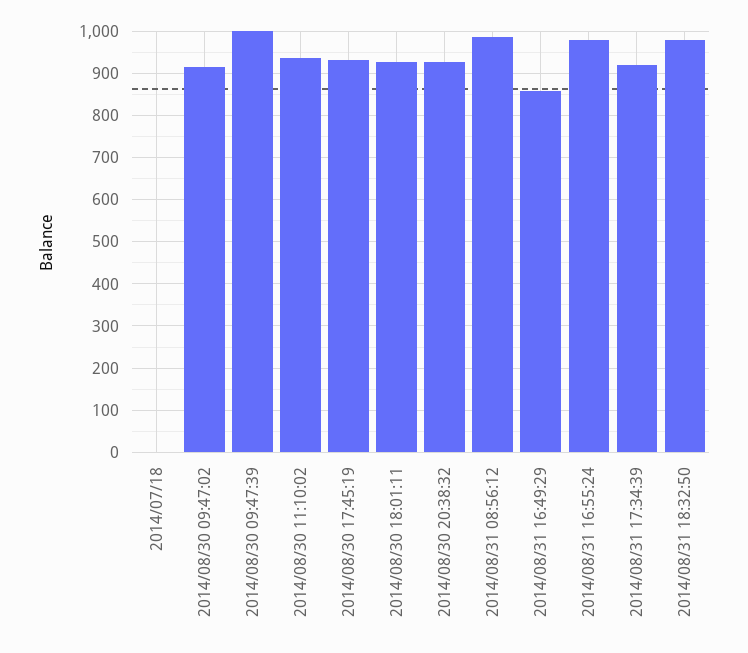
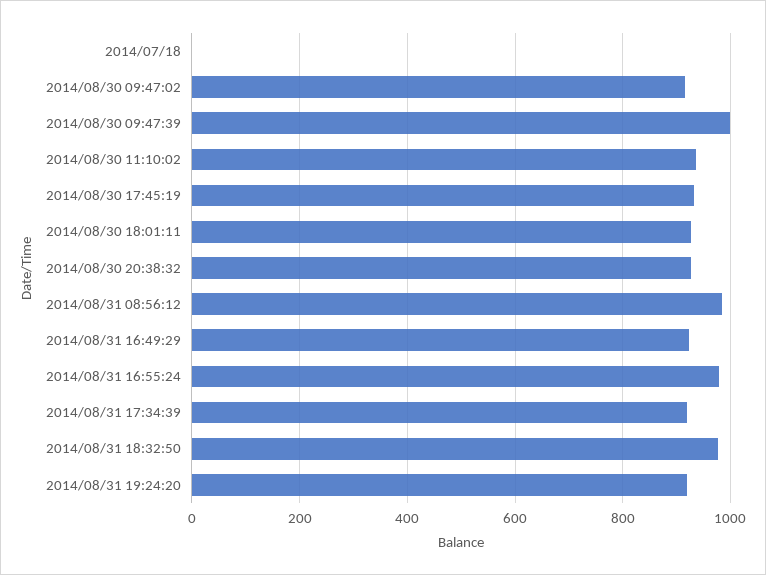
2014/08/31 16:49:29: 860 -> 920
2014/08/31 19:24:20: none -> 920

